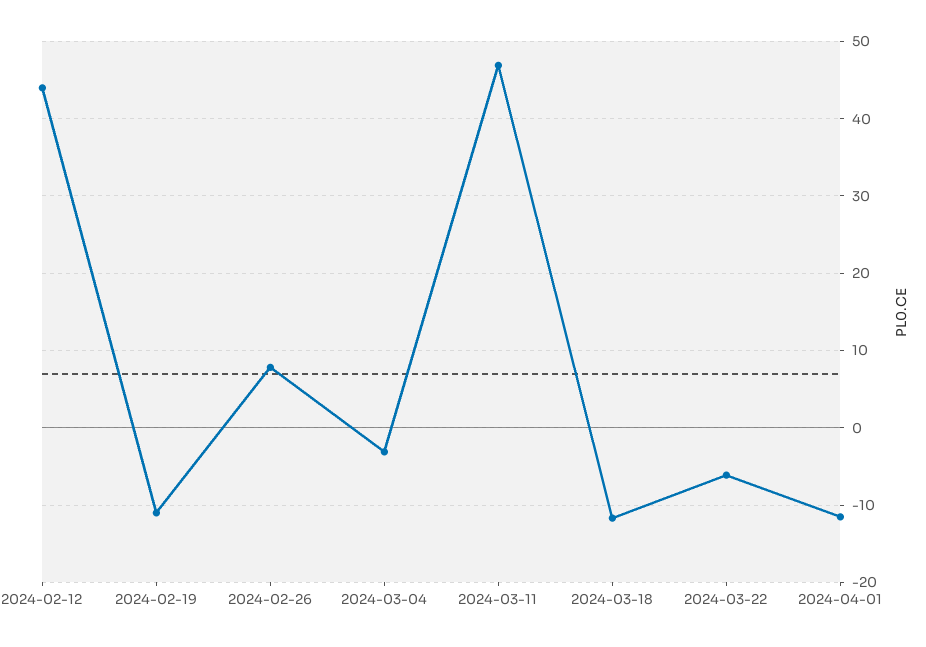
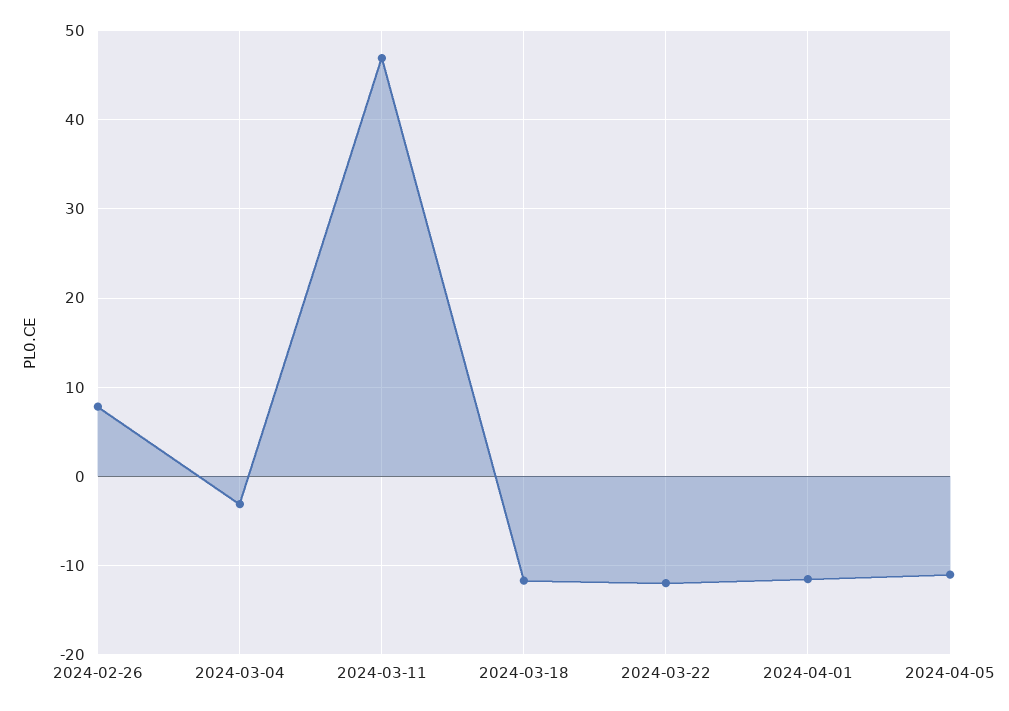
2024-02-12: 44 -> none
2024-02-19: -11 -> none
2024-03-22: -6 -> -12
2024-04-05: none -> -11

